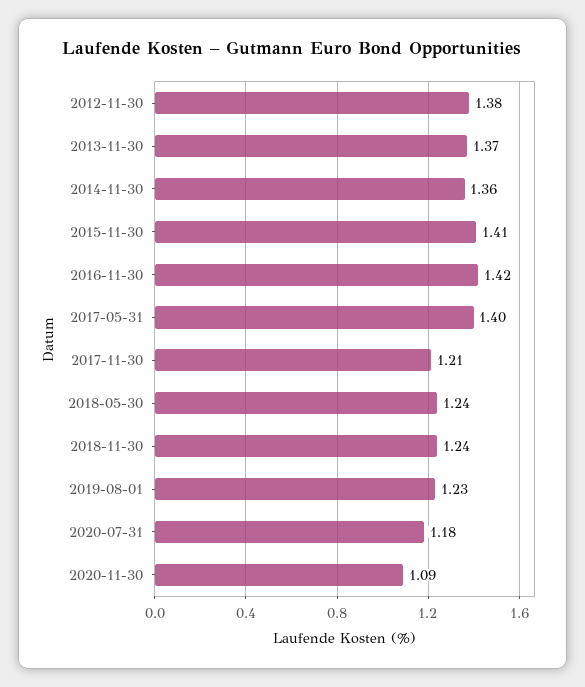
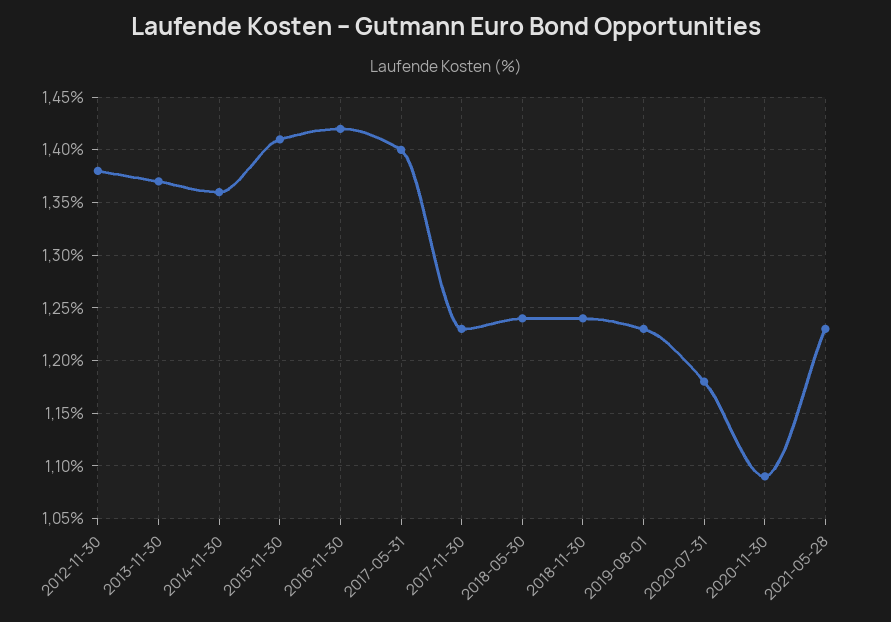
2017-11-30: 1.21 -> 1.23
2021-05-28: none -> 1.23

